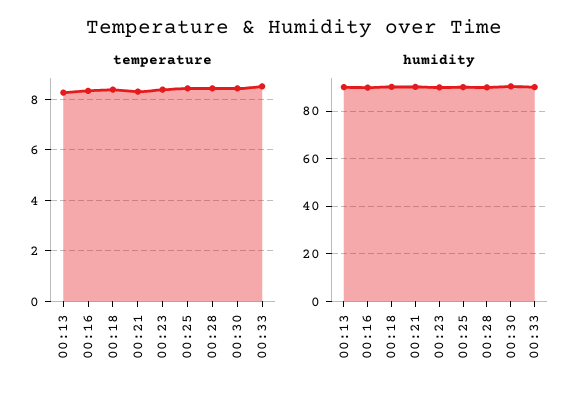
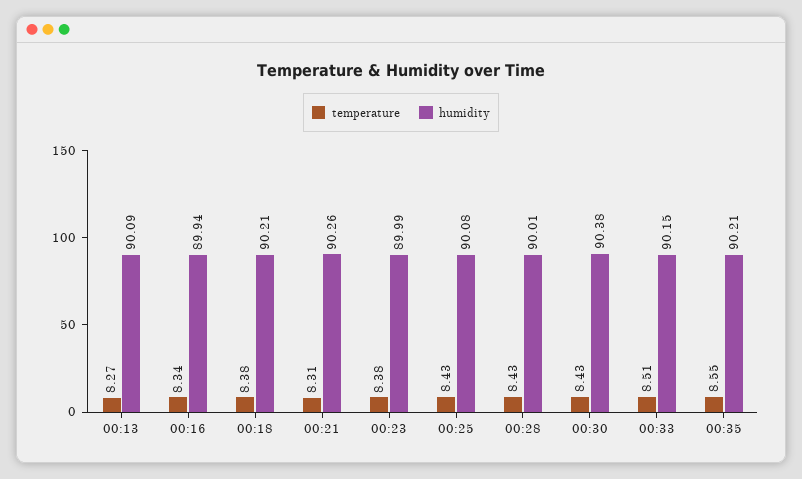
temperature, 00:35: none -> 8.55
humidity, 00:35: none -> 90.21

